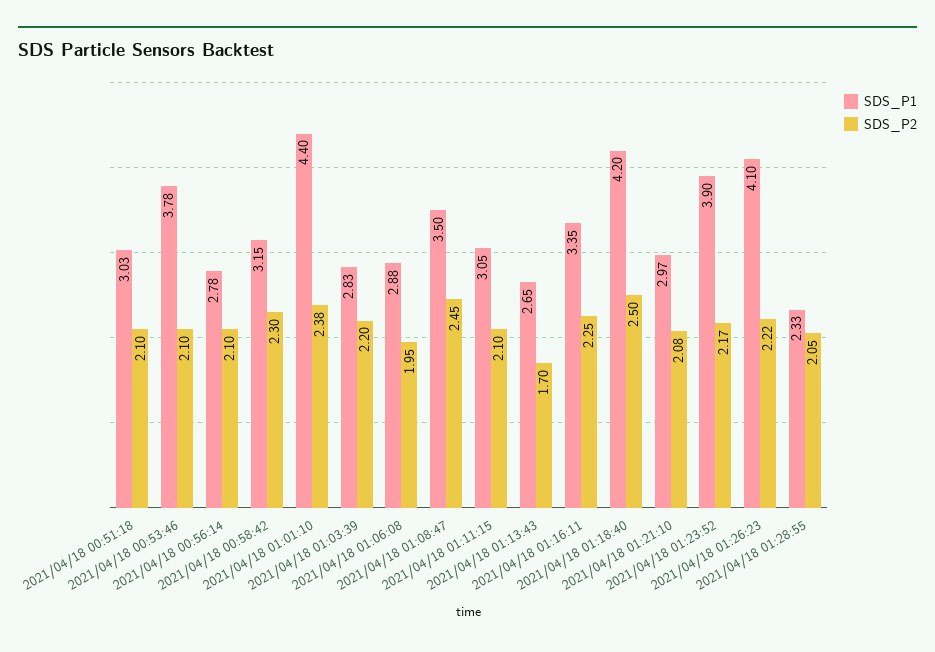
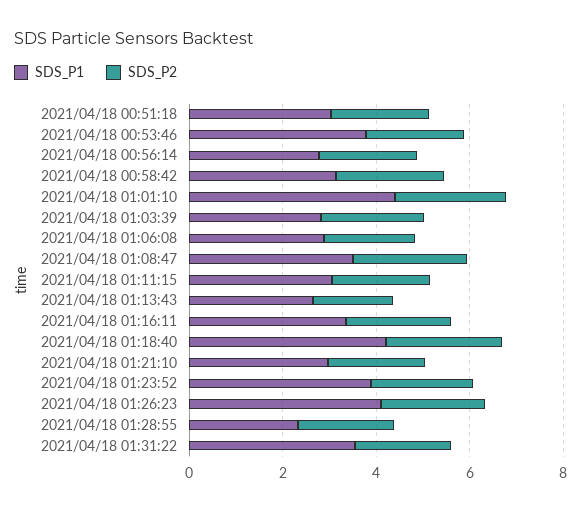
SDS_P1, 2021/04/18 01:31:22: none -> 3.5
SDS_P2, 2021/04/18 01:31:22: none -> 2

